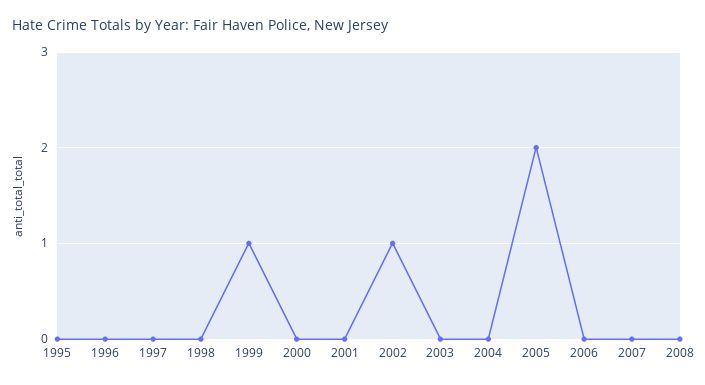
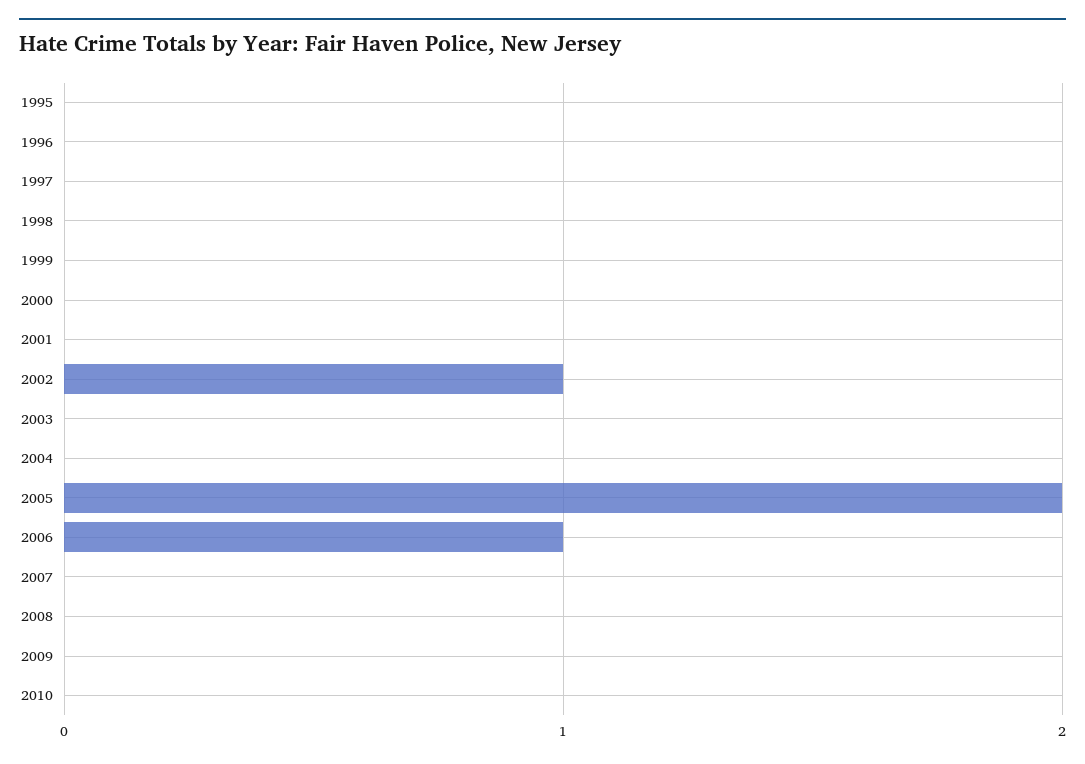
1999: 1 -> 0
2006: 0 -> 1
2009: none -> 0
2010: none -> 0

